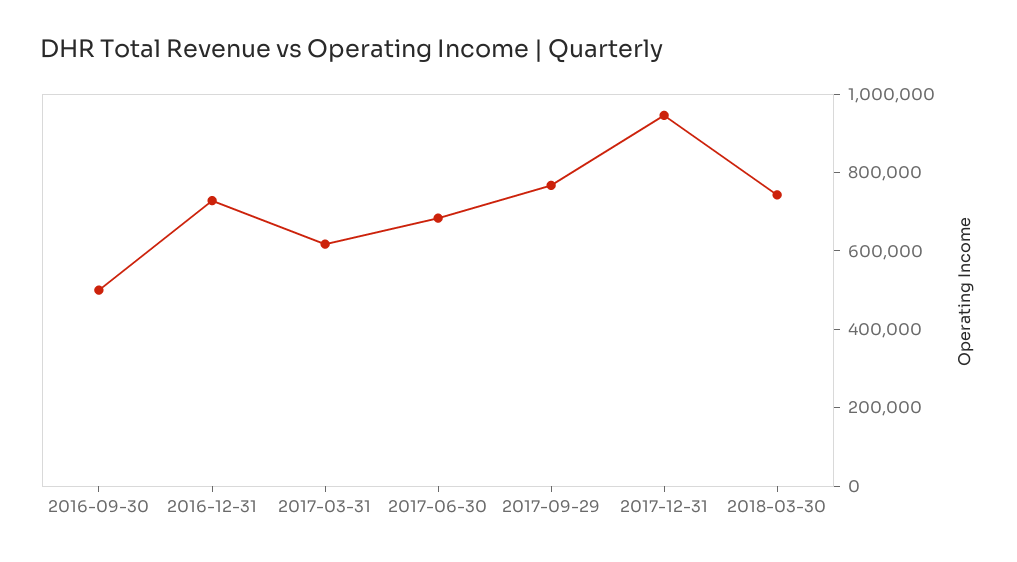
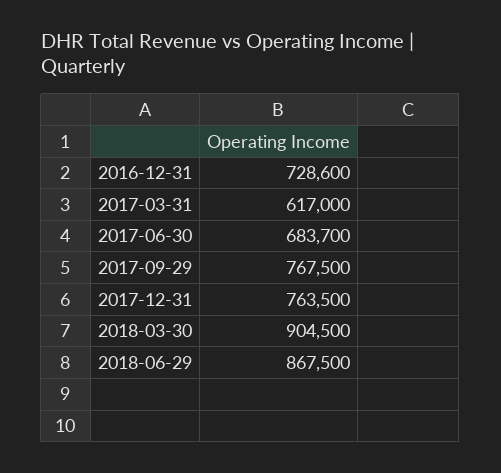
2016-09-30: 500000 -> none
2017-12-31: 950000 -> 763500
2018-03-30: 750000 -> 904500
2018-06-29: none -> 867500

